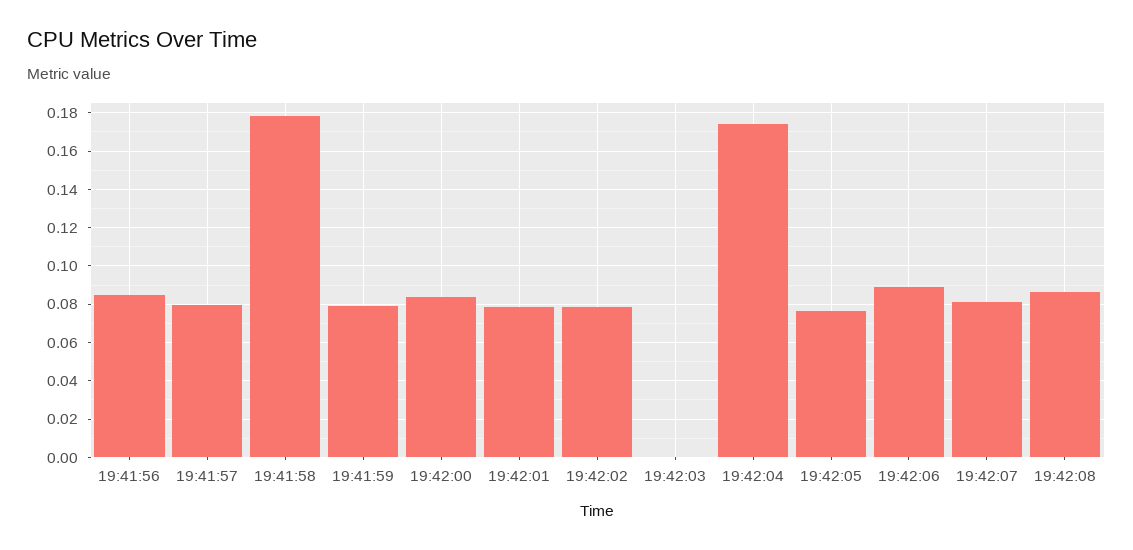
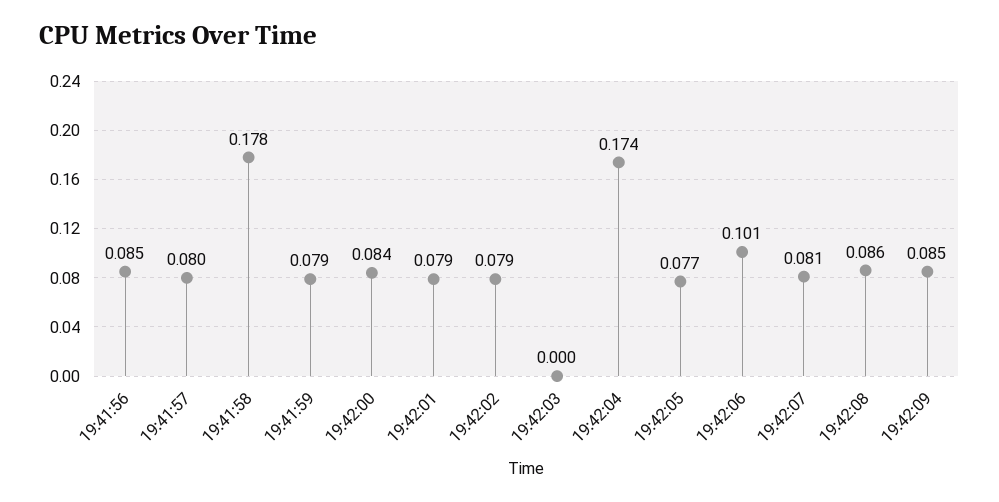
19:42:06: 0.09 -> 0.101
19:42:09: none -> 0.085

